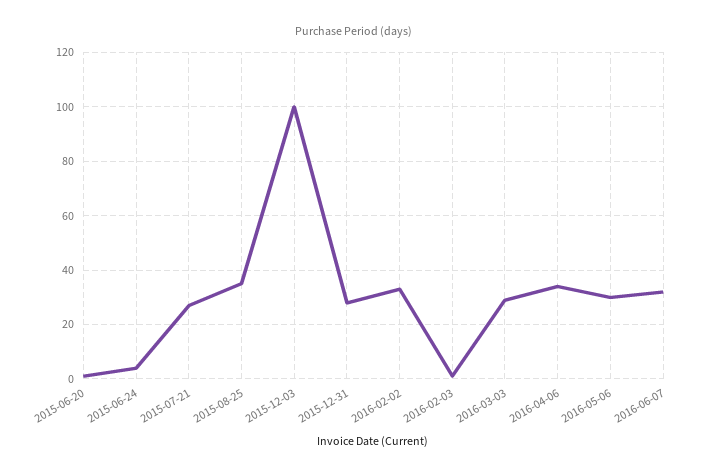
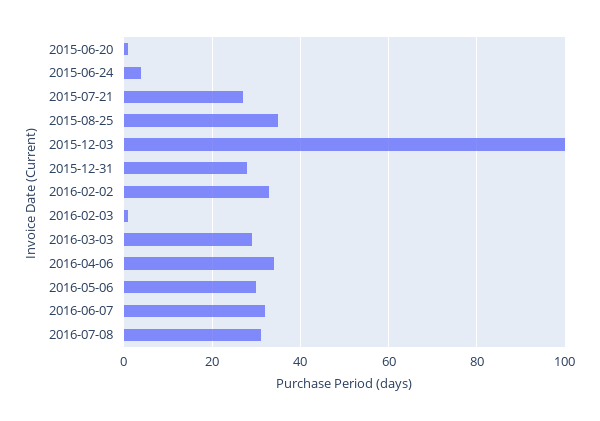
2016-07-08: none -> 30

